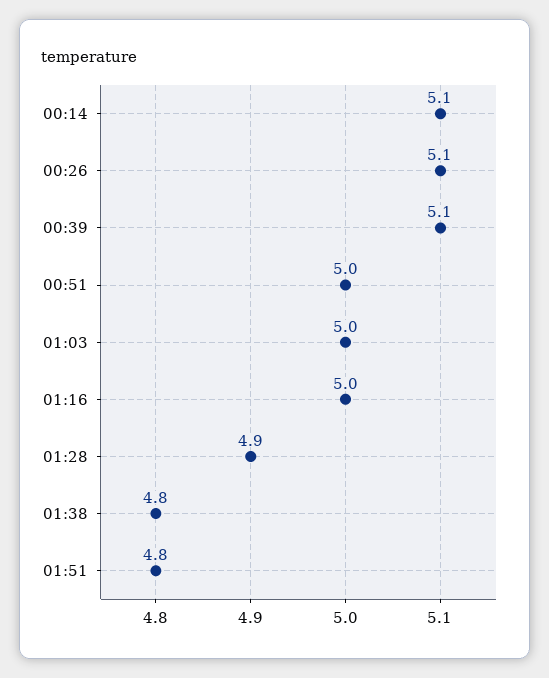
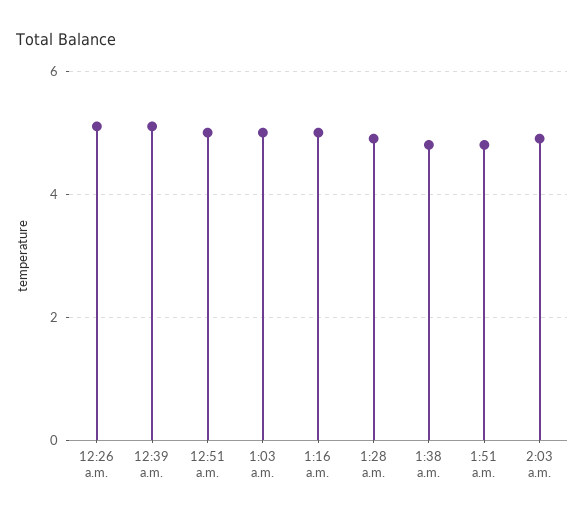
00:14: 5.1 -> none
2:03 a.m.: none -> 5

